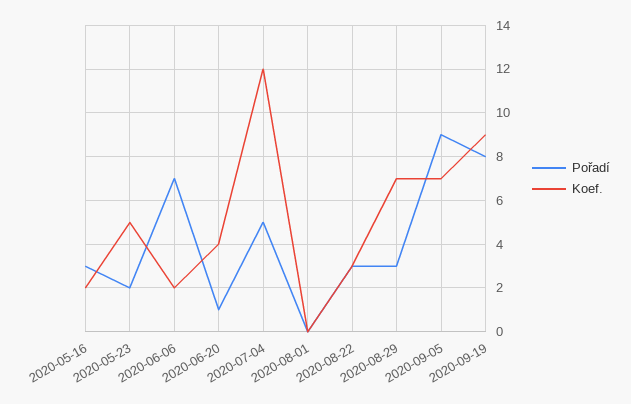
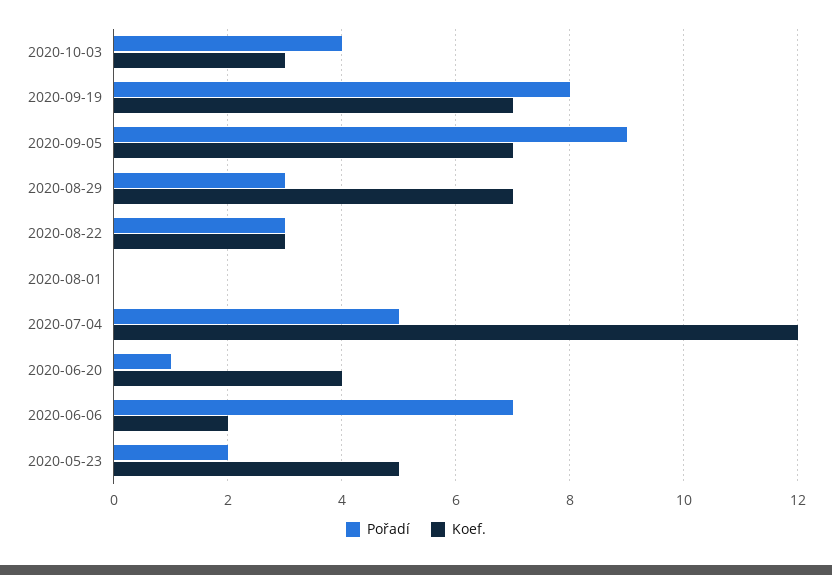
Pořadí, 2020-05-16: 3 -> none
Koef., 2020-05-16: 2 -> none
Koef., 2020-09-19: 9 -> 7
Pořadí, 2020-10-03: none -> 4
Koef., 2020-10-03: none -> 3

